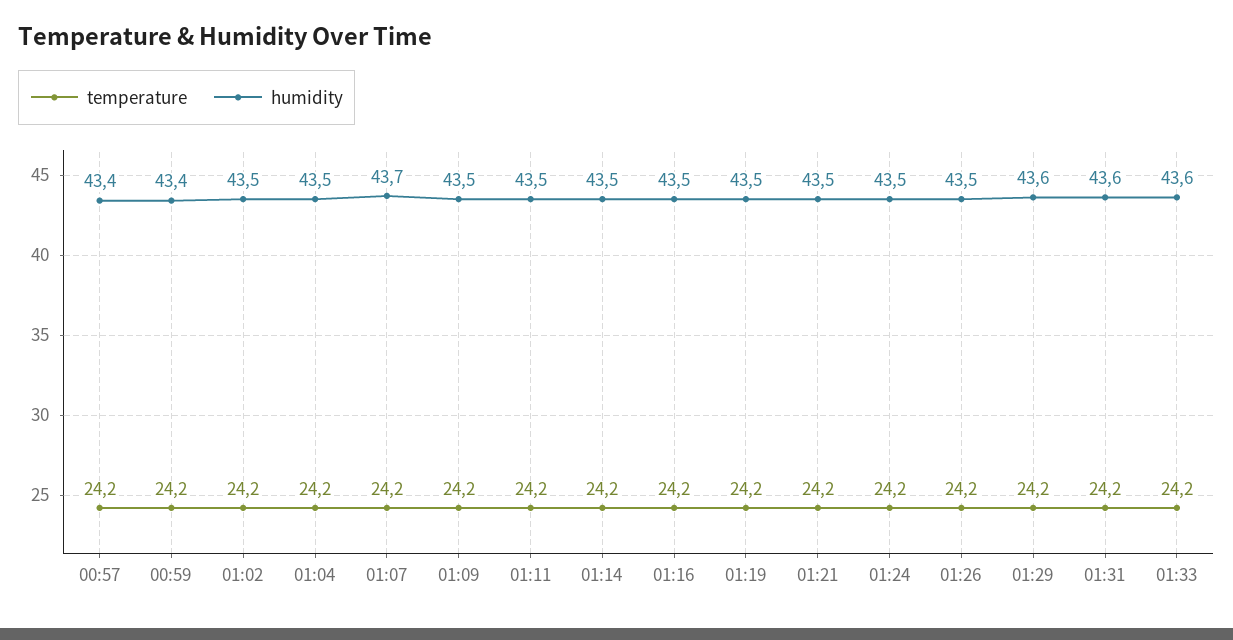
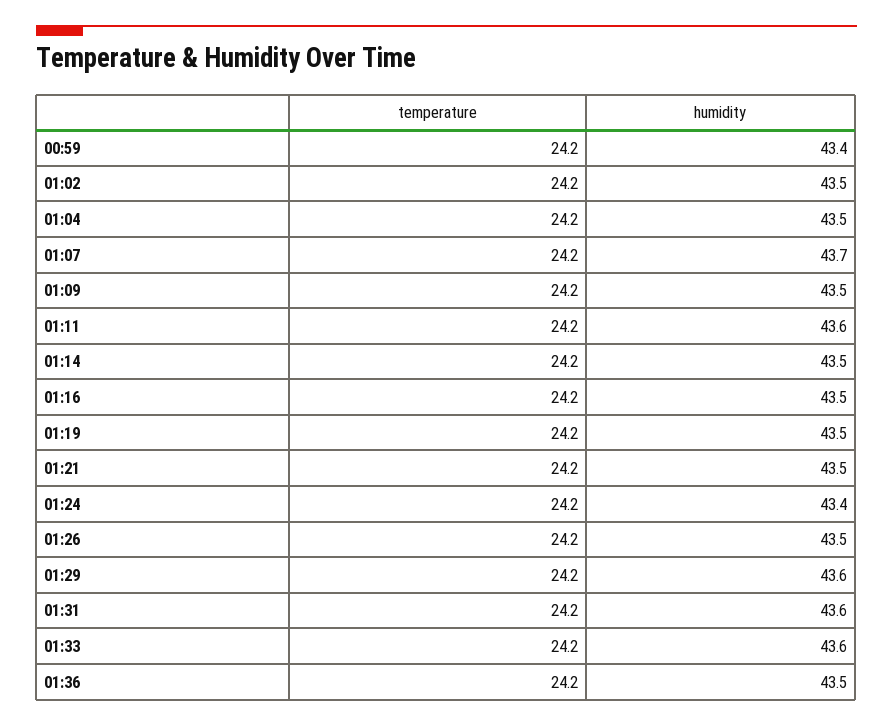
temperature, 00:57: 24.2 -> none
humidity, 00:57: 43.4 -> none
humidity, 01:11: 43.5 -> 43.6
humidity, 01:24: 43.5 -> 43.4
temperature, 01:36: none -> 24.2
humidity, 01:36: none -> 43.5

